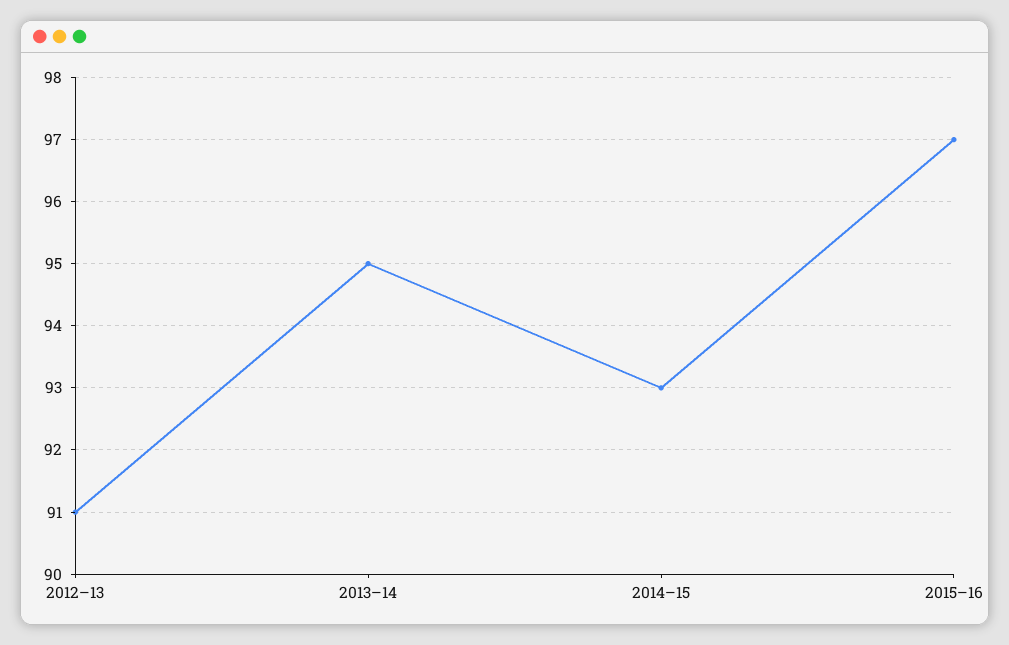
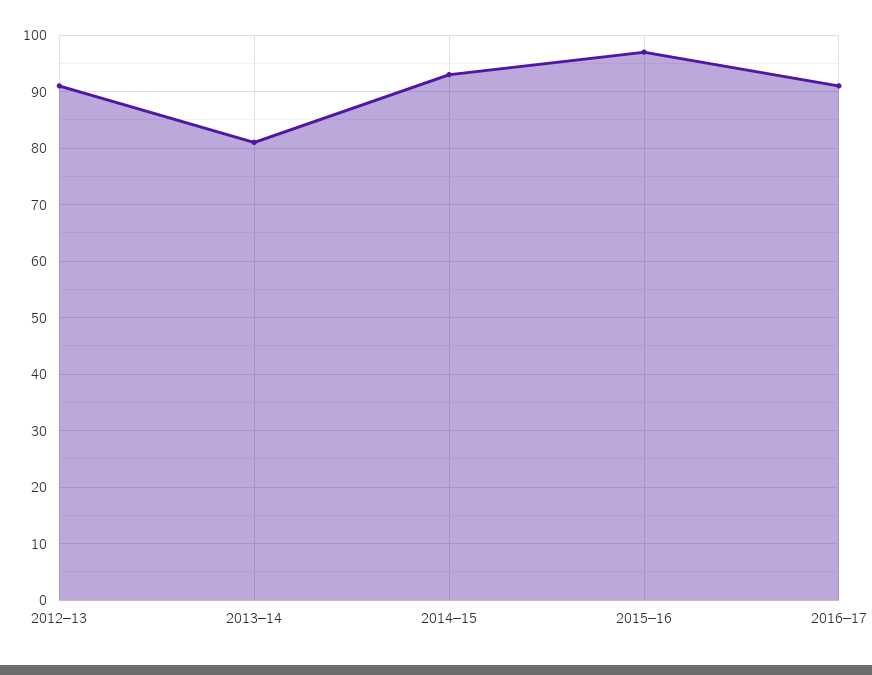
2013–14: 95 -> 80
2016–17: none -> 90

